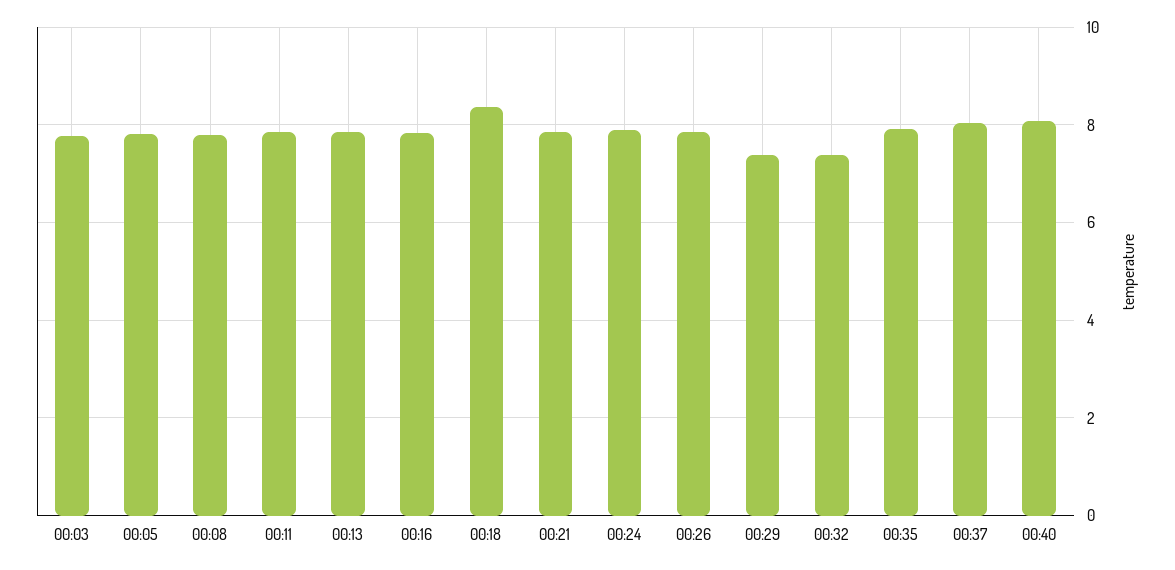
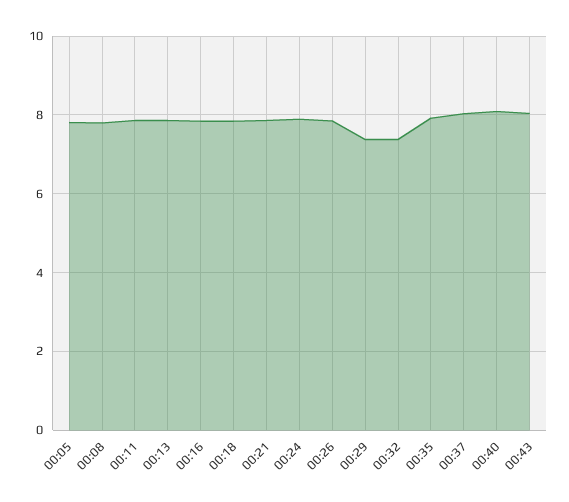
00:03: 7.8 -> none
00:18: 8.4 -> 7.8
00:43: none -> 8

